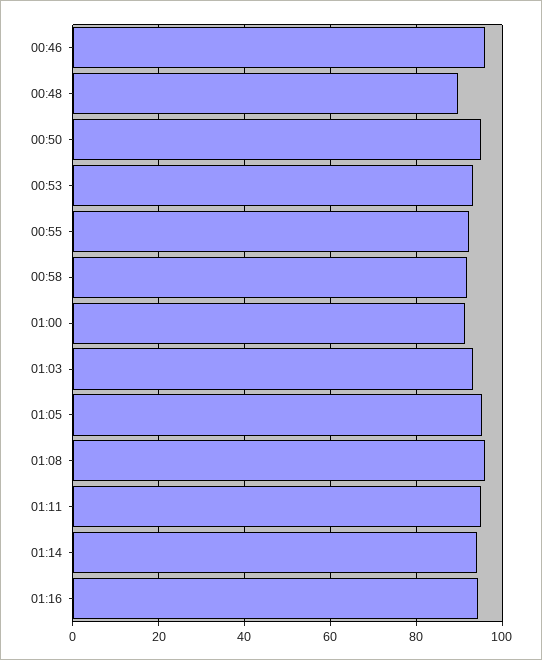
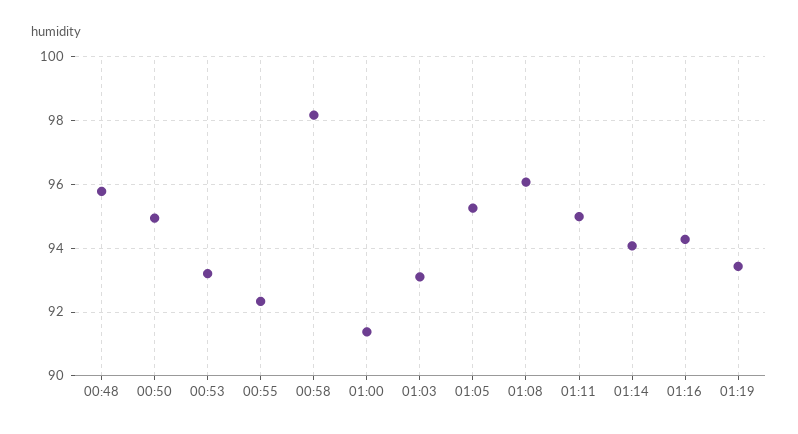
00:46: 96 -> none
00:48: 90 -> 95.8
00:58: 92 -> 98.2
01:19: none -> 93.4

